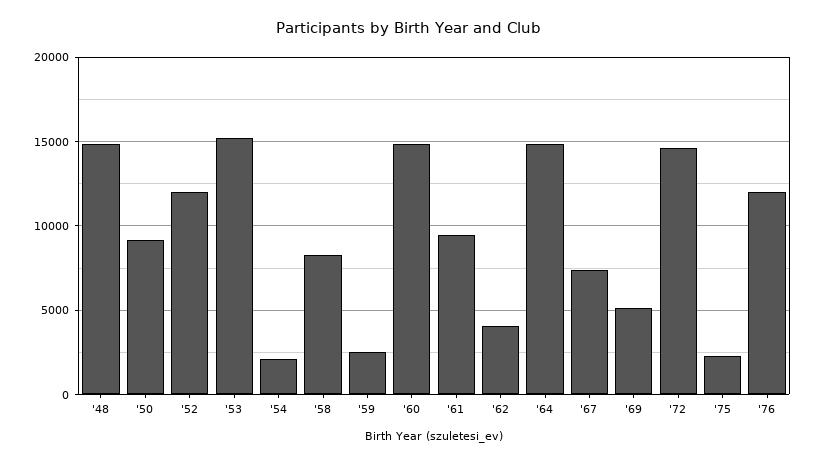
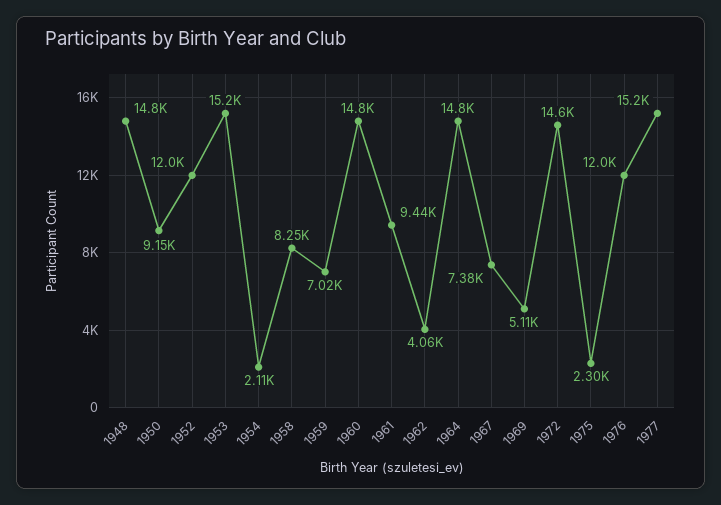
'59: 2500 -> 7020
1977: none -> 15200

